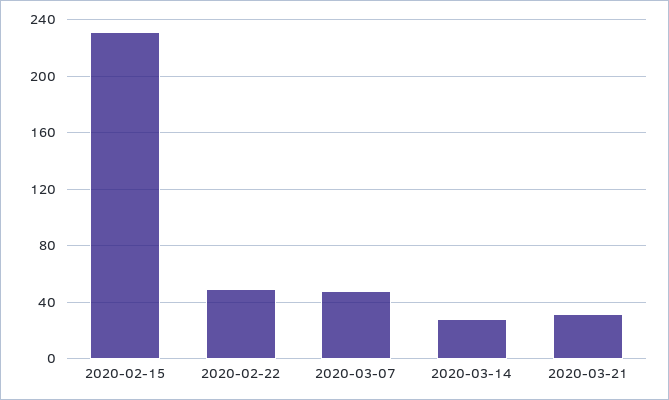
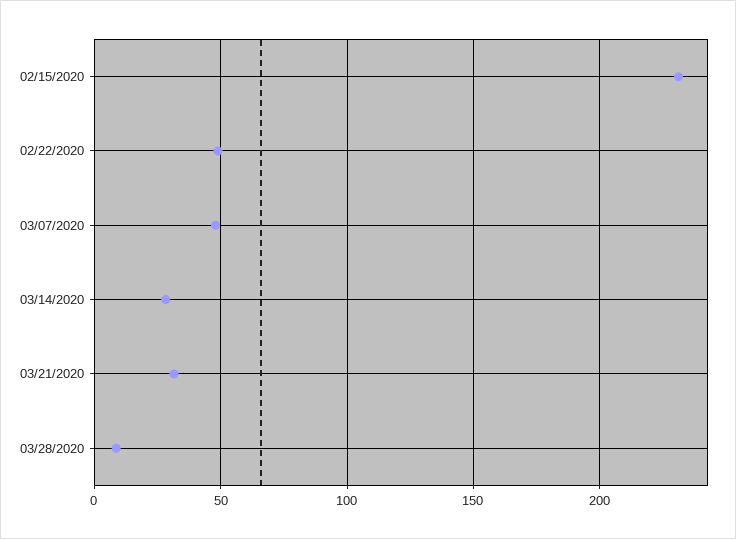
03/28/2020: none -> 10

